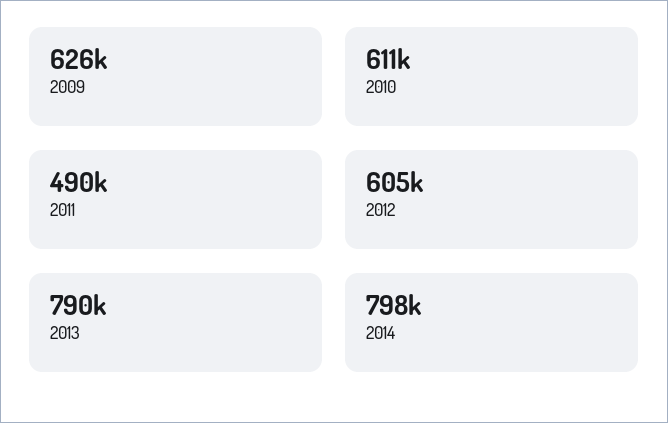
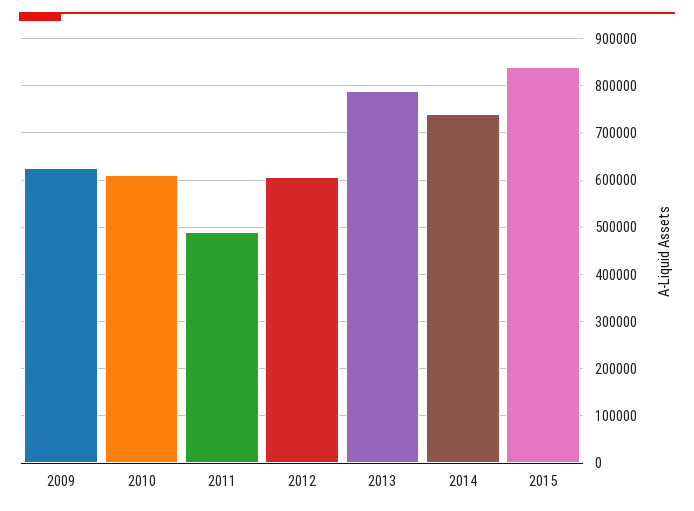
2014: 798000 -> 740000
2015: none -> 840000

